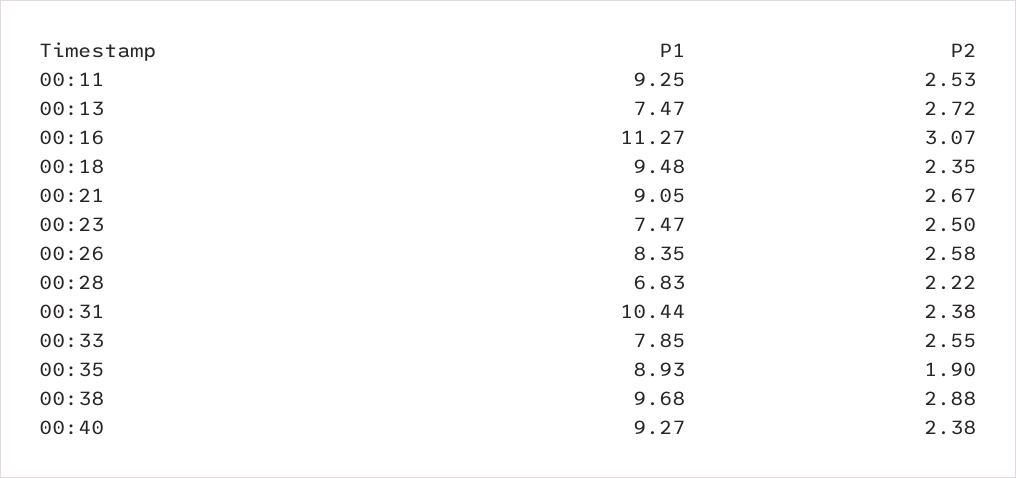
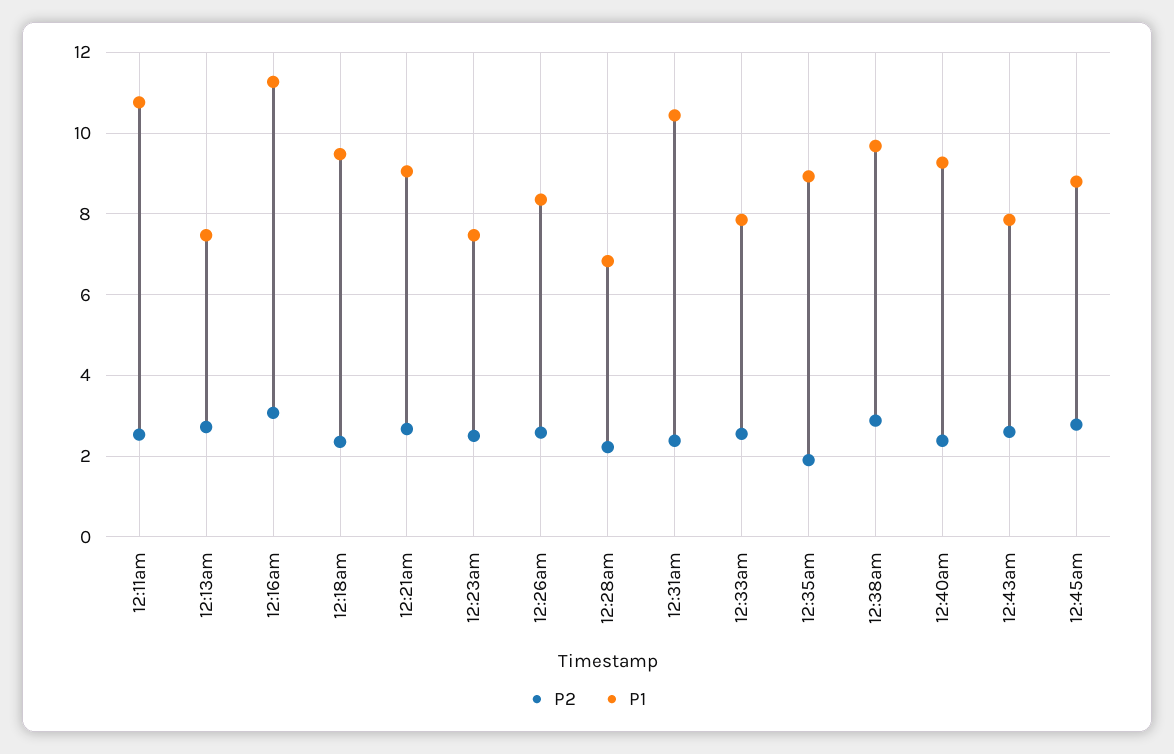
P1, 00:11: 9.25 -> 10.8
P2, 12:43am: none -> 2.6
P1, 12:43am: none -> 7.8
P2, 12:45am: none -> 2.8
P1, 12:45am: none -> 8.8

